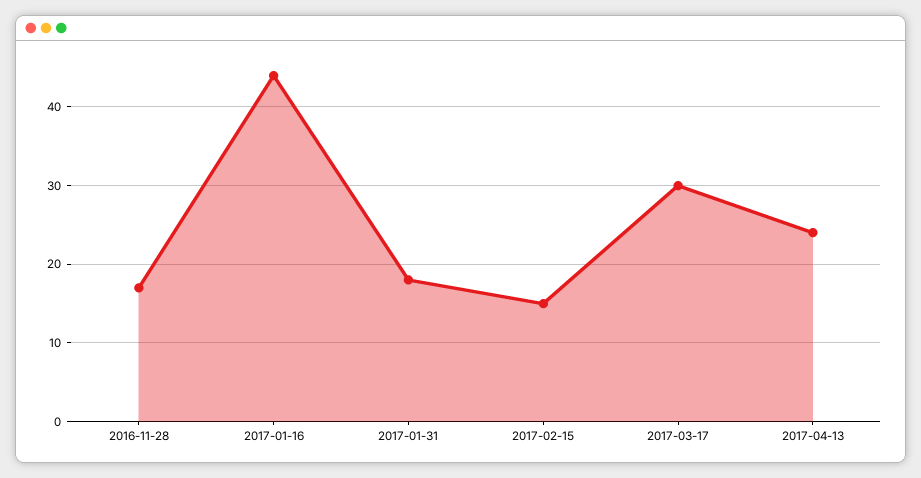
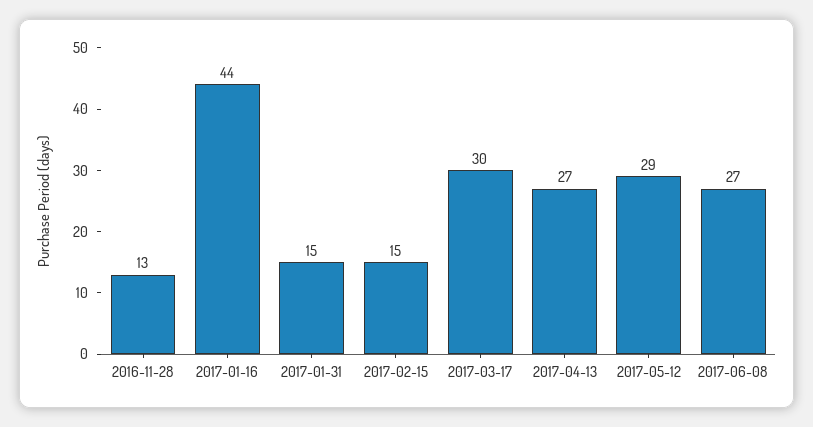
2016-11-28: 17 -> 13
2017-01-31: 18 -> 15
2017-04-13: 24 -> 27
2017-05-12: none -> 29
2017-06-08: none -> 27

